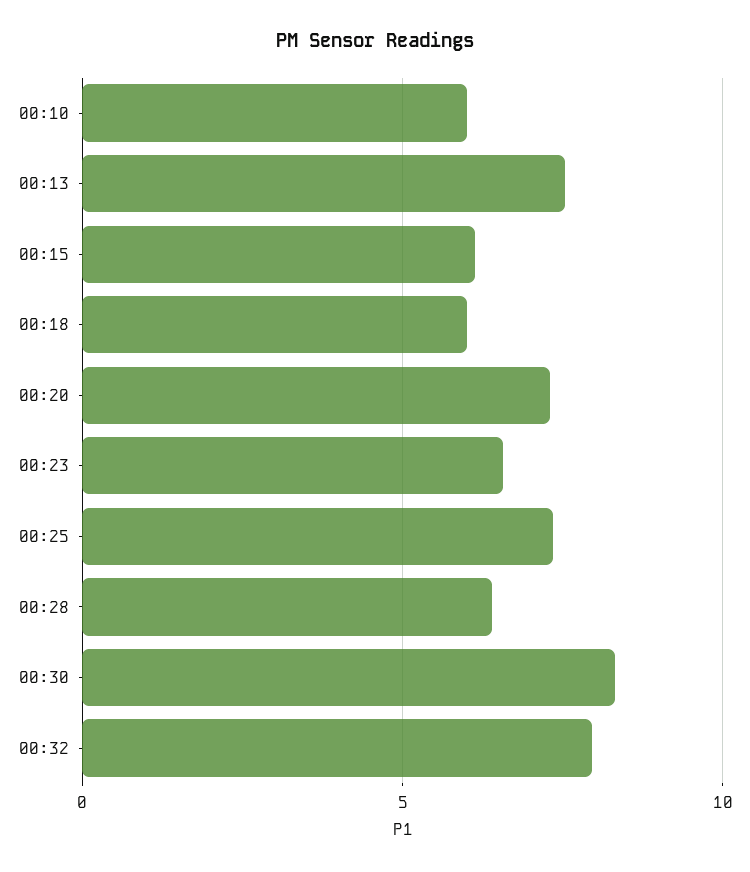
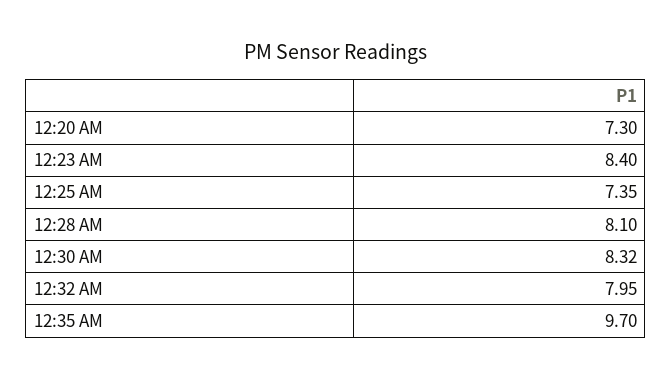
00:10: 6 -> none
00:13: 7.5 -> none
00:15: 6 -> none
00:18: 6 -> none
00:23: 6.5 -> 8.4
00:28: 6.5 -> 8.1
12:35 AM: none -> 9.7

